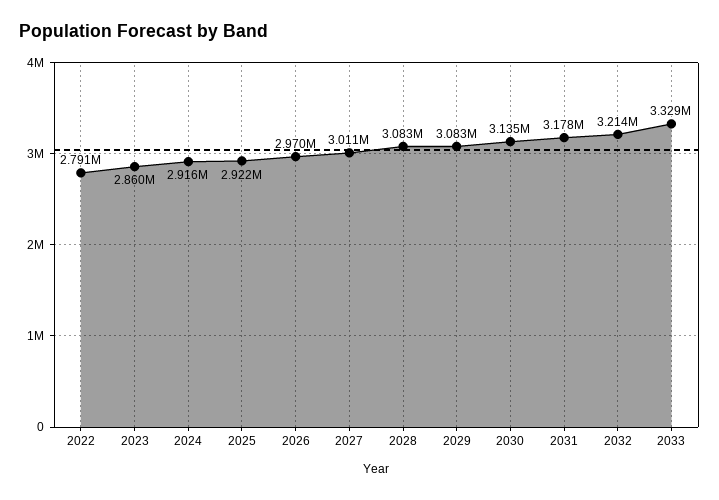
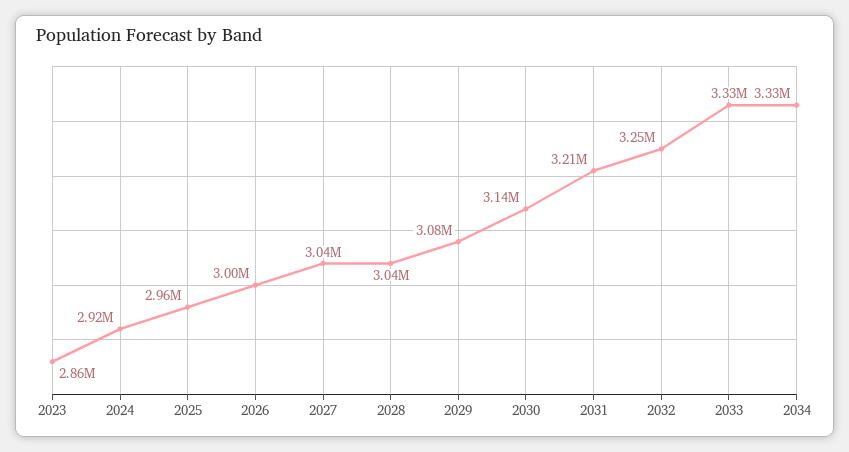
2022: 2791000 -> none
2025: 2922000 -> 2960000
2026: 2970000 -> 3000000
2027: 3011000 -> 3040000
2028: 3083000 -> 3040000
2031: 3178000 -> 3210000
2032: 3214000 -> 3250000
2034: none -> 3330000

